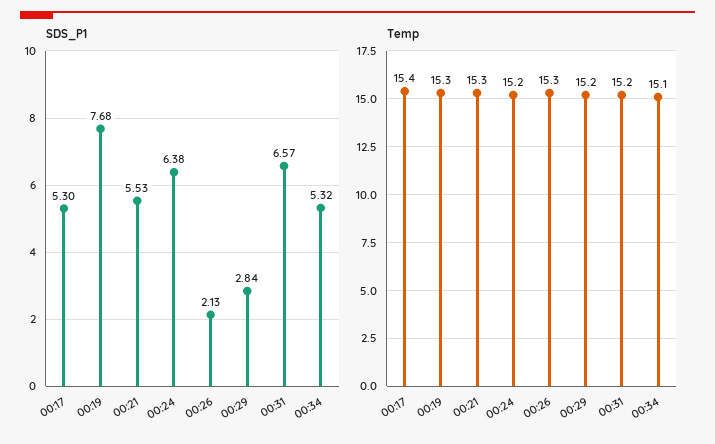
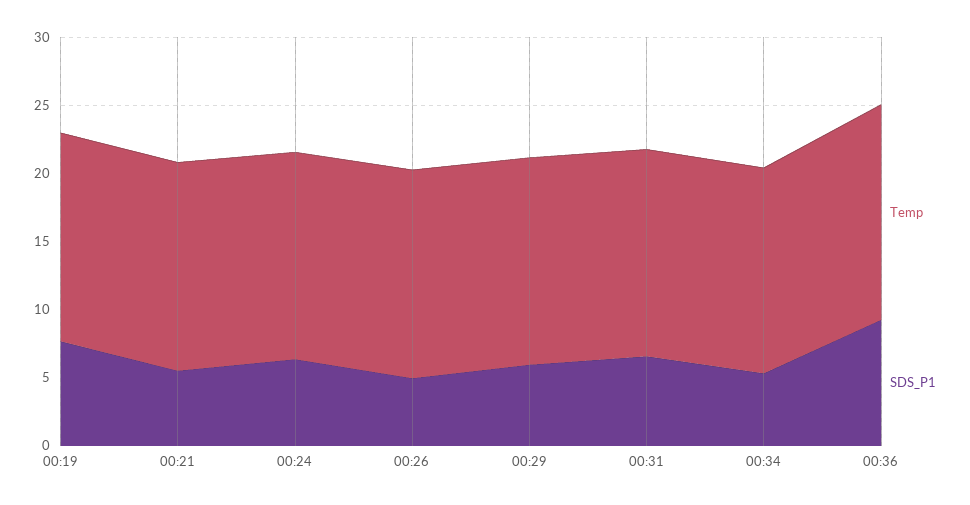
SDS_P1, 00:17: 5.3 -> none
SDS_P1, 00:26: 2.13 -> 5
SDS_P1, 00:29: 2.84 -> 6
Temp, 00:17: 15.4 -> none
Temp, 00:36: none -> 16
SDS_P1, 00:36: none -> 9

